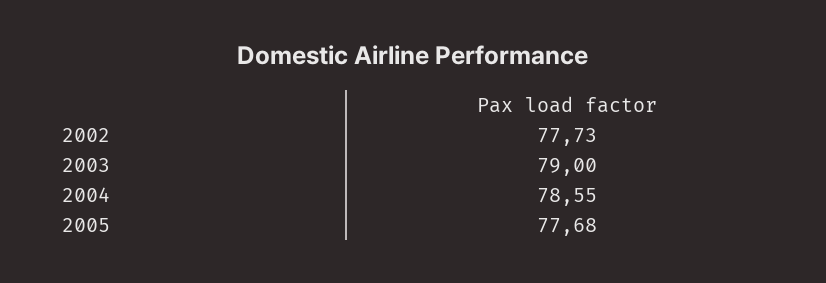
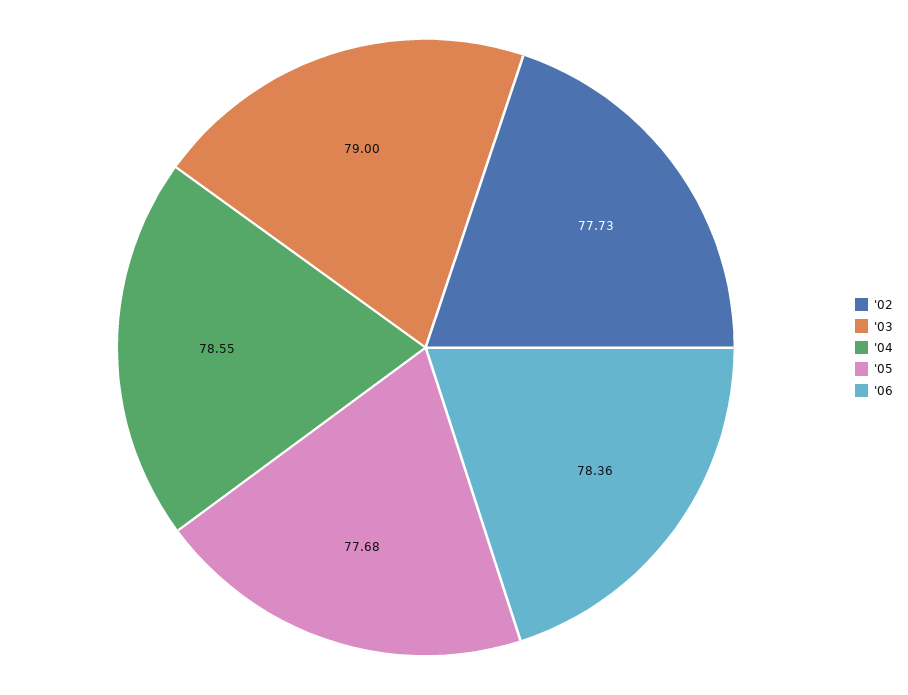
'06: none -> 78.36

